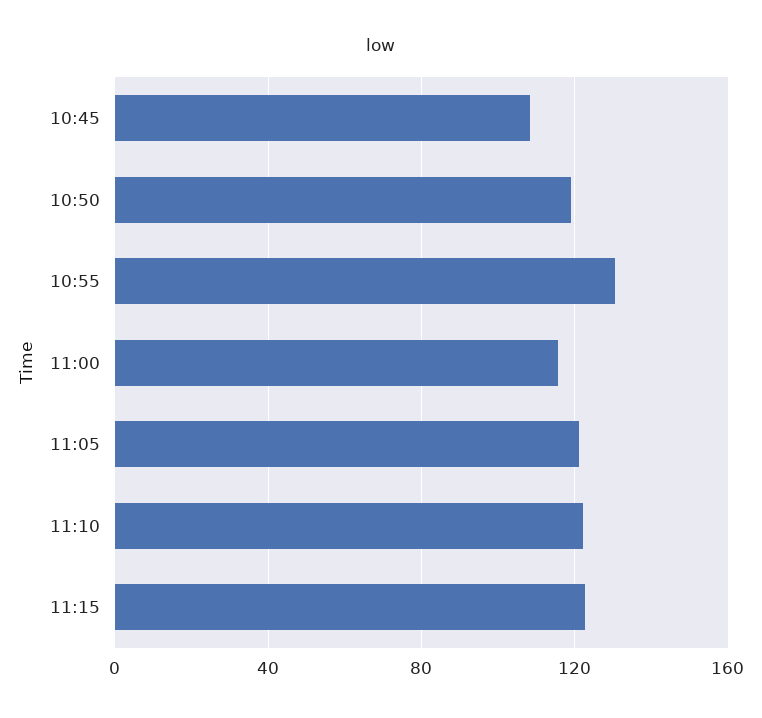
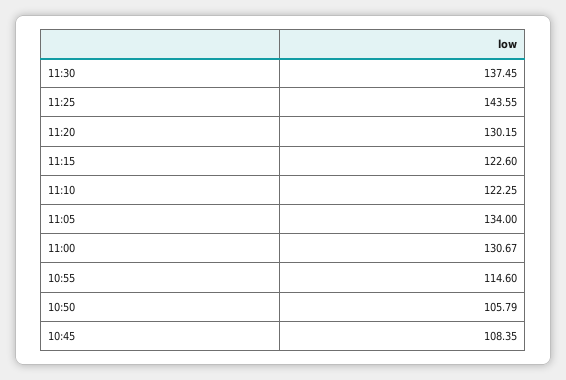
10:50: 120 -> 105.79
10:55: 130 -> 114.6
11:00: 115 -> 130.67
11:05: 120 -> 134
11:30: none -> 137.45
11:25: none -> 143.55
11:20: none -> 130.15

